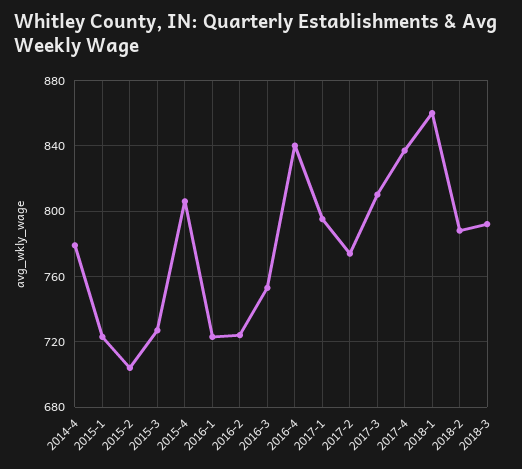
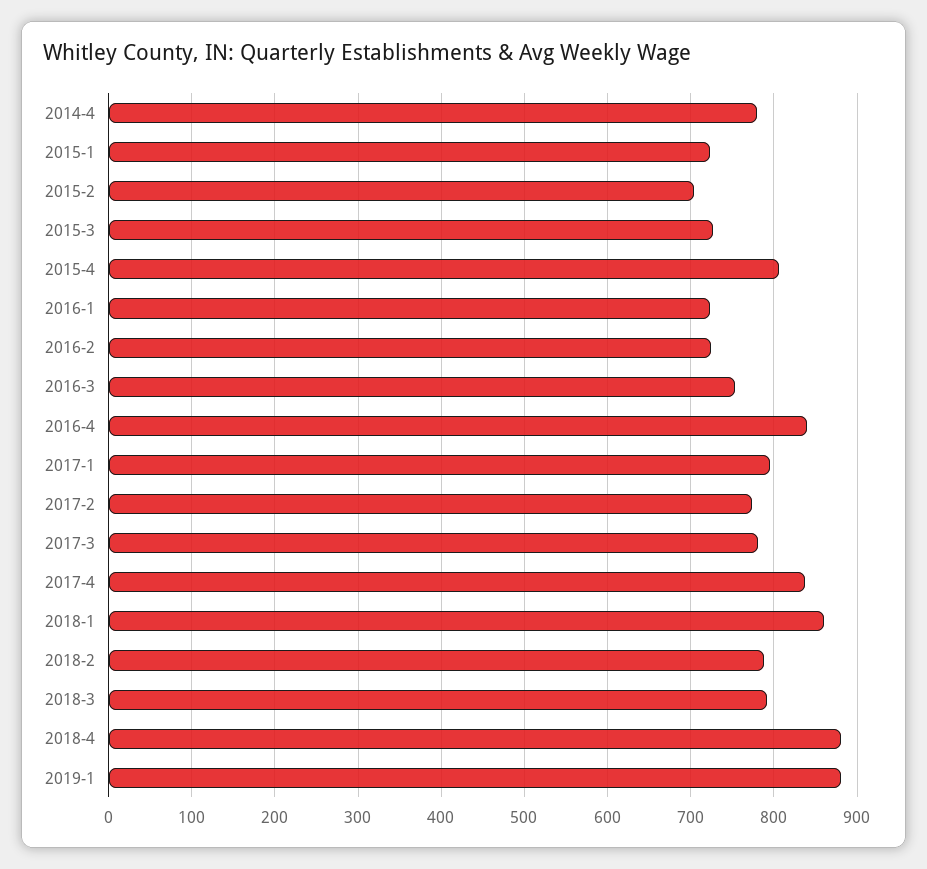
2017-3: 810 -> 780
2018-4: none -> 880
2019-1: none -> 880

